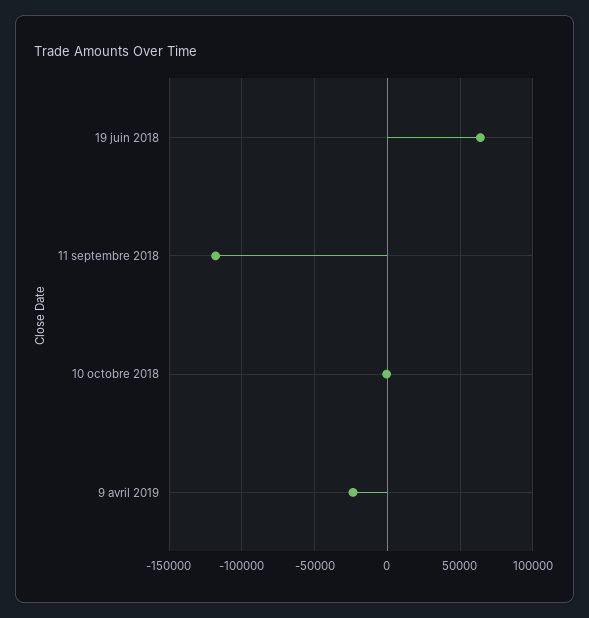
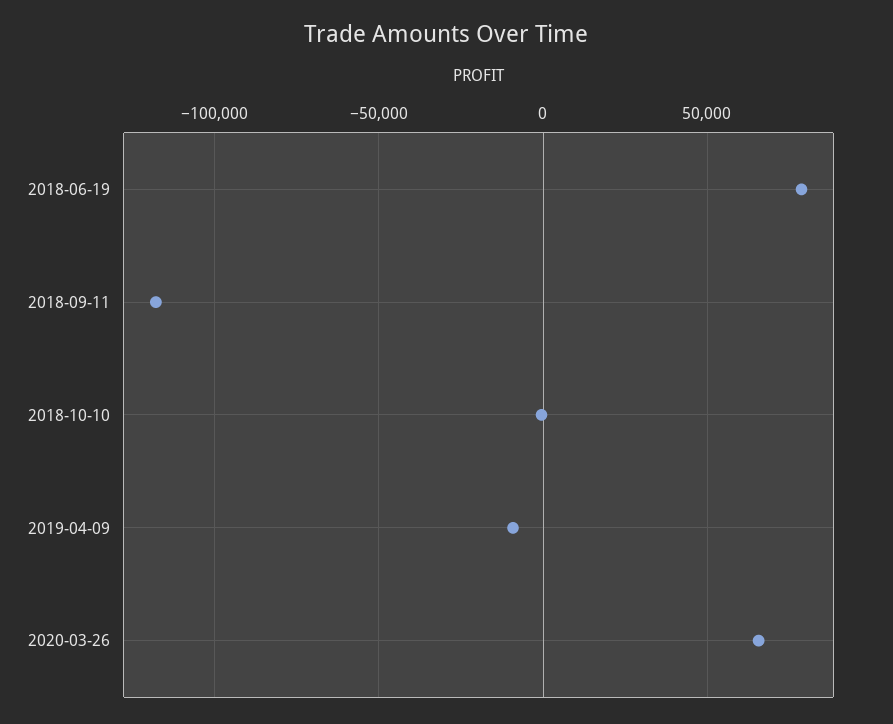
19 juin 2018: 65000 -> 80000
9 avril 2019: -25000 -> -10000
2020-03-26: none -> 65000

